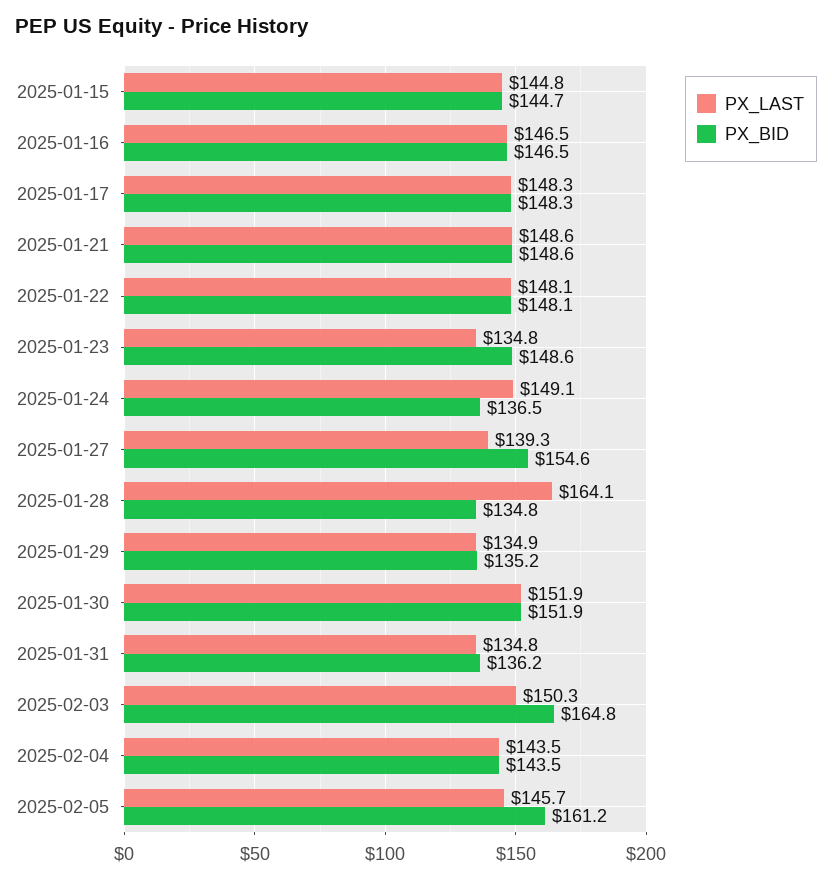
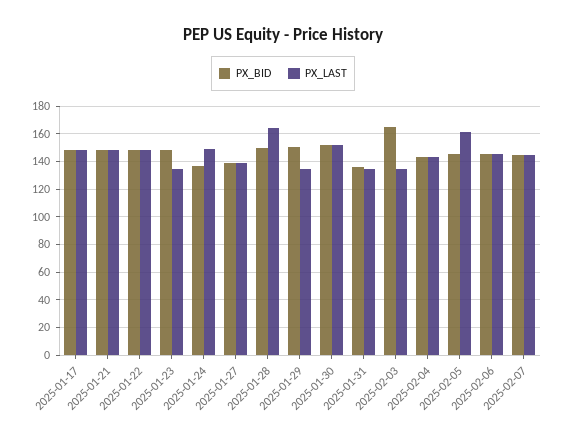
PX_LAST, 2025-01-15: 144.8 -> none
PX_BID, 2025-01-15: 144.7 -> none
PX_LAST, 2025-01-16: 146.5 -> none
PX_BID, 2025-01-16: 146.5 -> none
PX_BID, 2025-01-27: 154.6 -> 140
PX_BID, 2025-01-28: 134.8 -> 150
PX_BID, 2025-01-29: 135.2 -> 150
PX_LAST, 2025-02-03: 150.3 -> 135
PX_LAST, 2025-02-05: 145.7 -> 160
PX_BID, 2025-02-05: 161.2 -> 145
PX_BID, 2025-02-06: none -> 145
PX_LAST, 2025-02-06: none -> 145
PX_BID, 2025-02-07: none -> 145
PX_LAST, 2025-02-07: none -> 145

